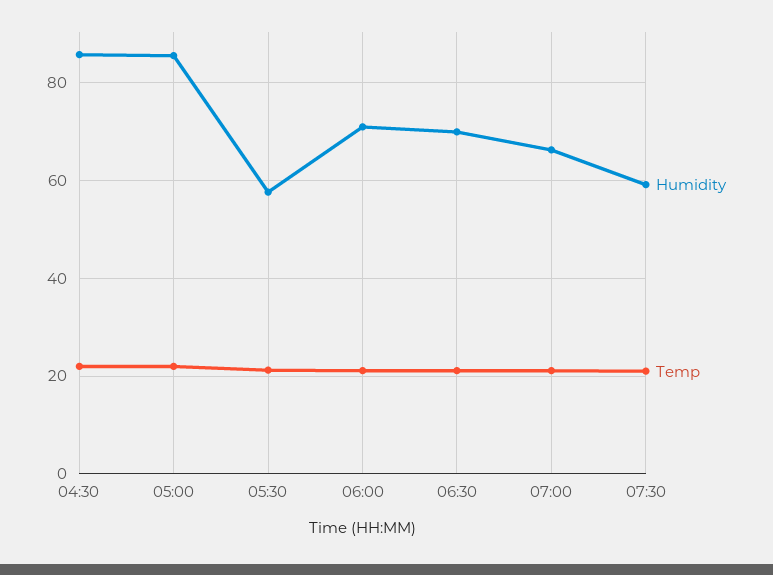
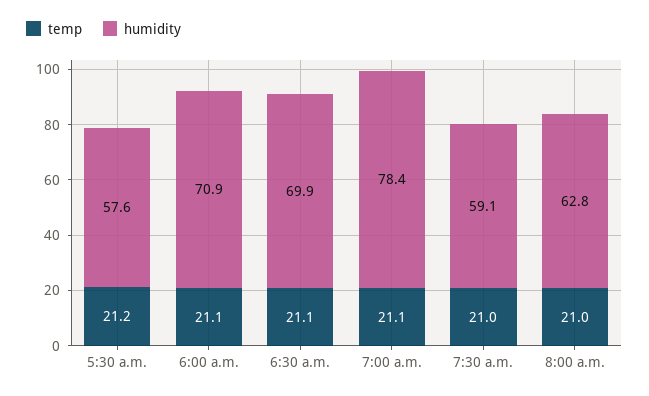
Humidity, 04:30: 86 -> none
Temp, 04:30: 22 -> none
Humidity, 05:00: 86 -> none
Temp, 05:00: 22 -> none
Humidity, 07:00: 66 -> 78.4
Temp, 8:00 a.m.: none -> 21
Humidity, 8:00 a.m.: none -> 62.8

